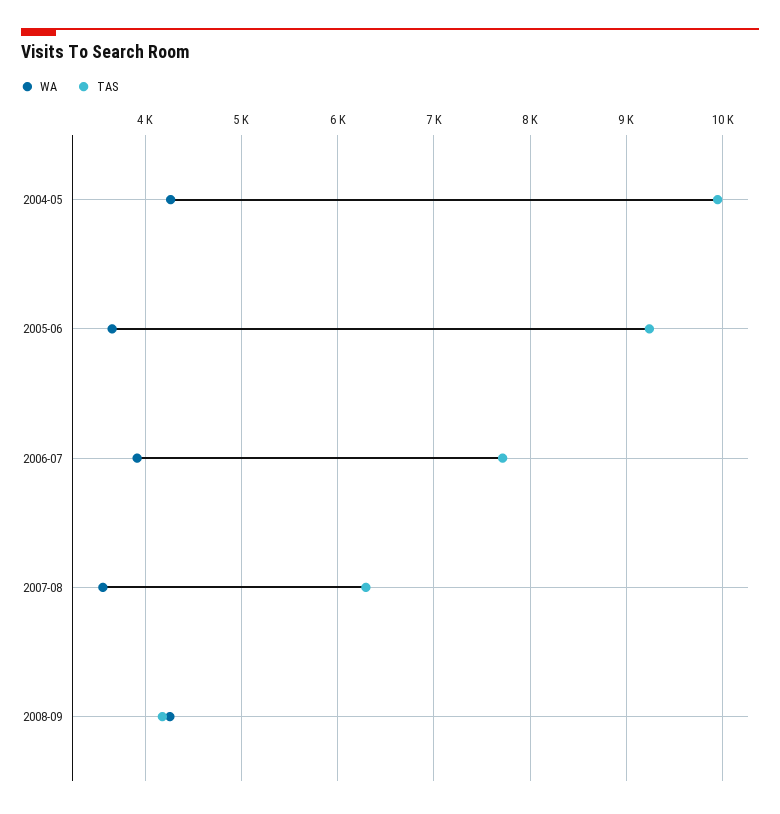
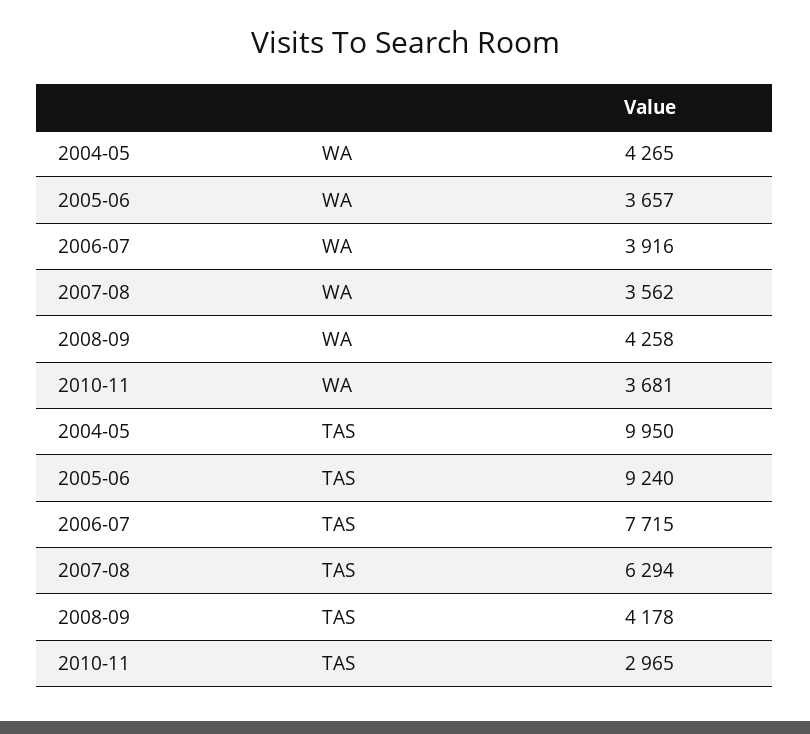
WA, 2010-11: none -> 3681
TAS, 2010-11: none -> 2965

